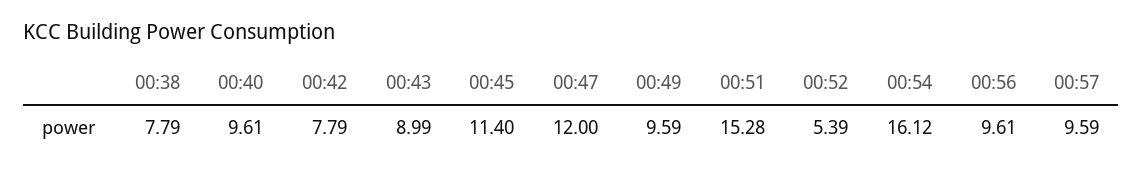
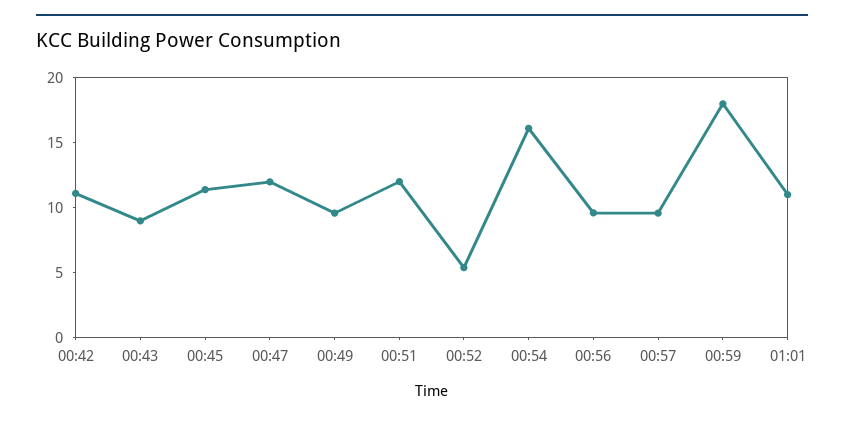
00:38: 7.79 -> none
00:40: 9.61 -> none
00:42: 7.79 -> 11
00:51: 15.28 -> 12
00:59: none -> 18
01:01: none -> 11

